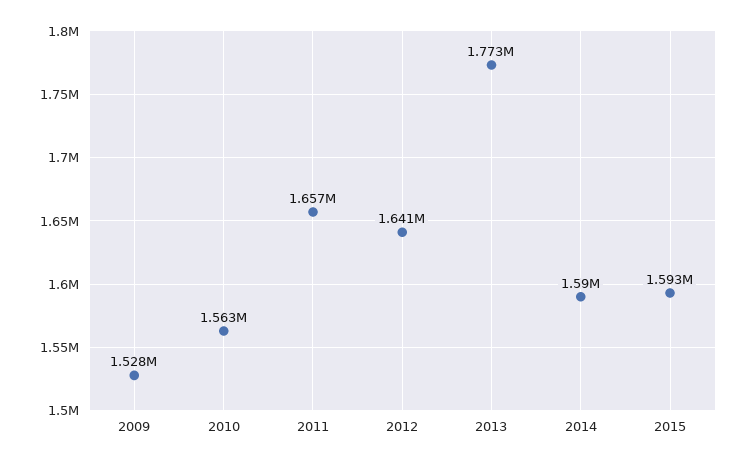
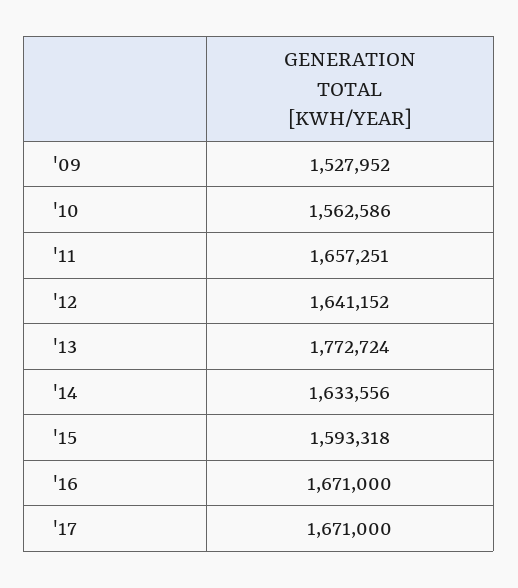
2014: 1590000 -> 1633556
'16: none -> 1671000
'17: none -> 1671000

